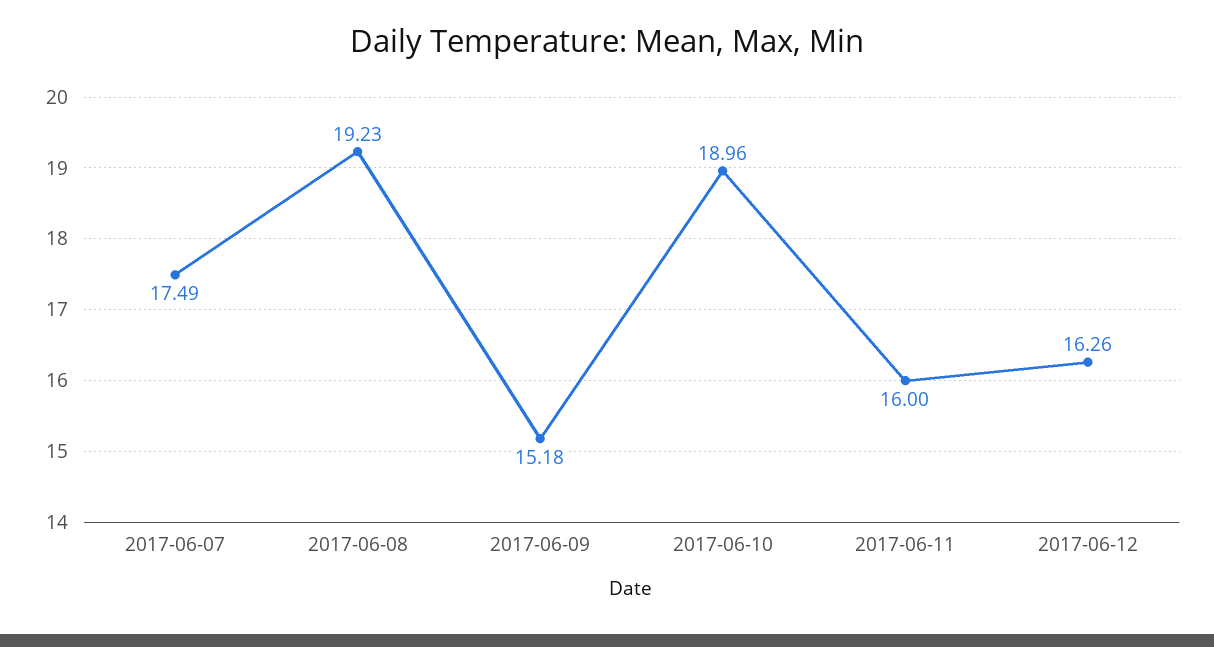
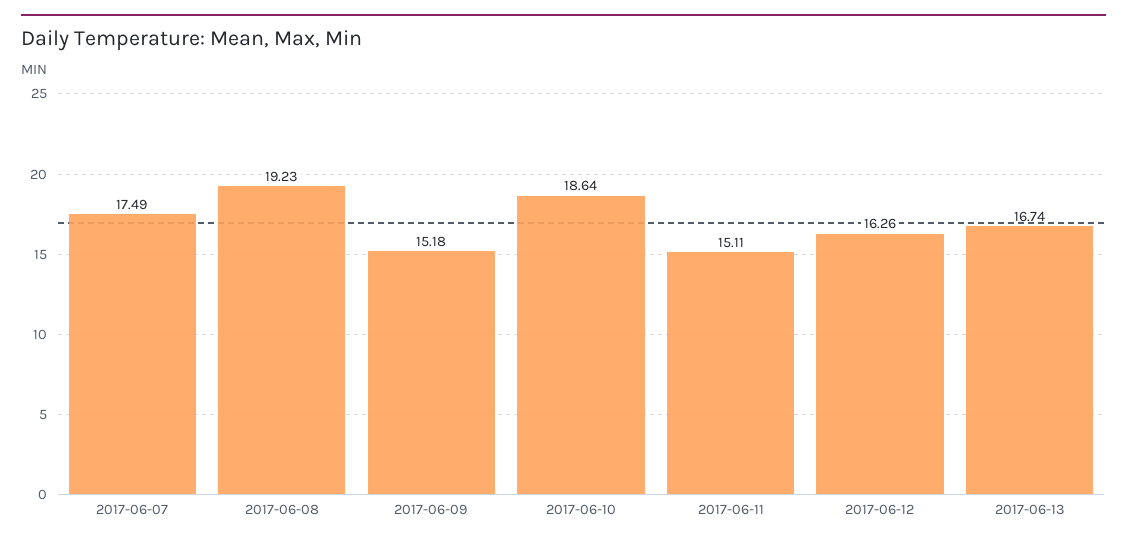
2017-06-10: 18.96 -> 18.64
2017-06-11: 16 -> 15.11
2017-06-13: none -> 16.74

